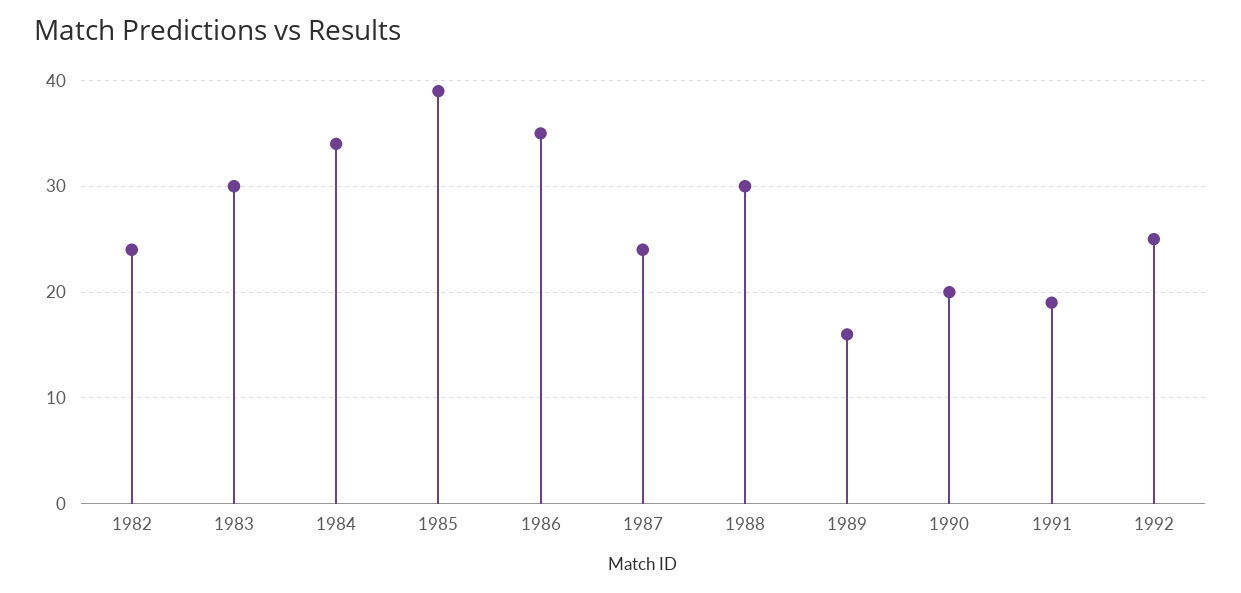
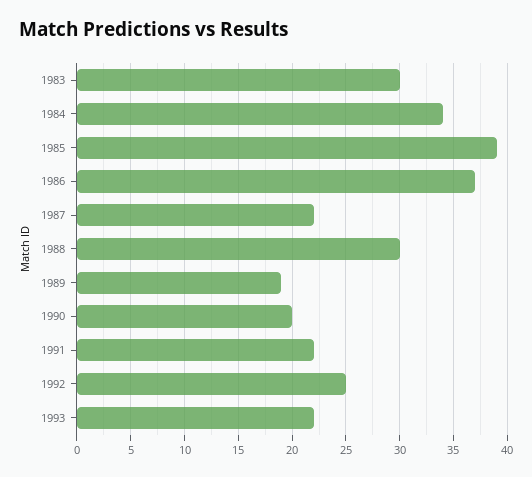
1982: 24 -> none
1986: 35 -> 37
1987: 24 -> 22
1989: 16 -> 19
1991: 19 -> 22
1993: none -> 22

